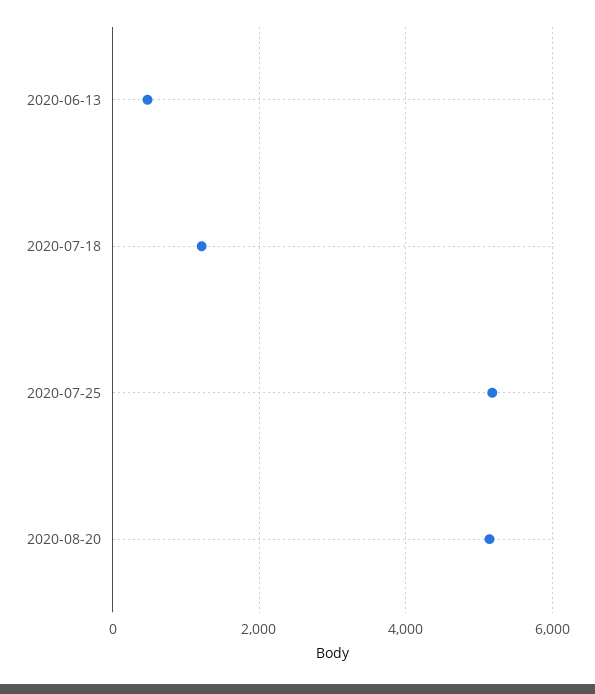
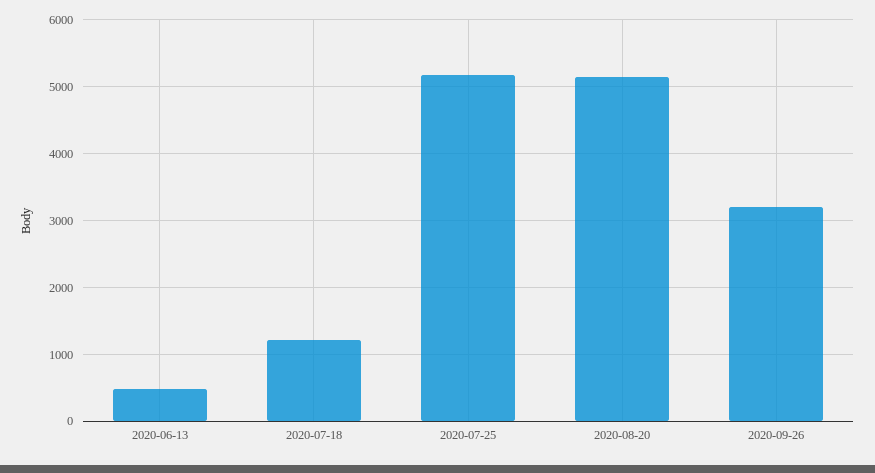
2020-09-26: none -> 3200

